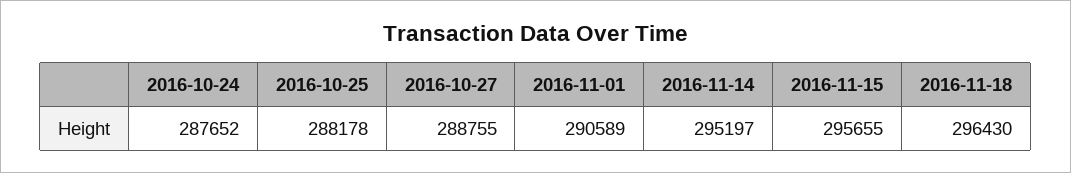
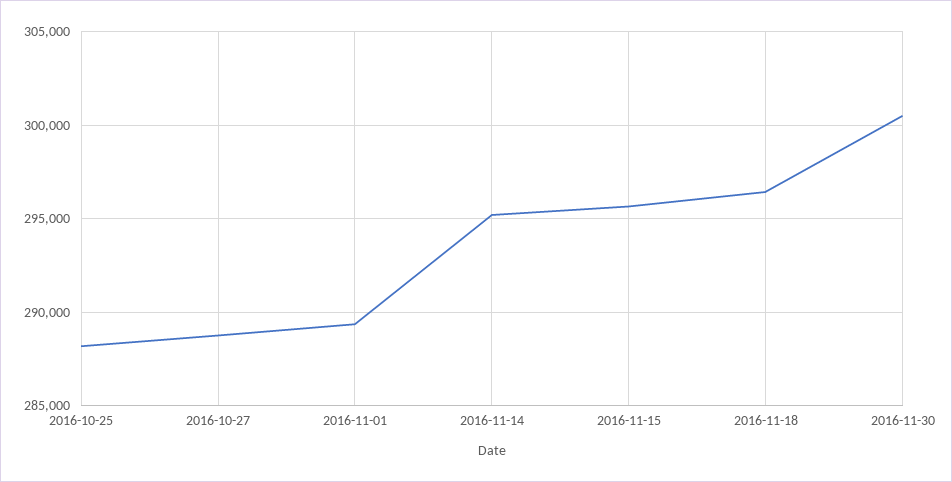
2016-10-24: 287652 -> none
2016-11-01: 290589 -> 289500
2016-11-30: none -> 300500

